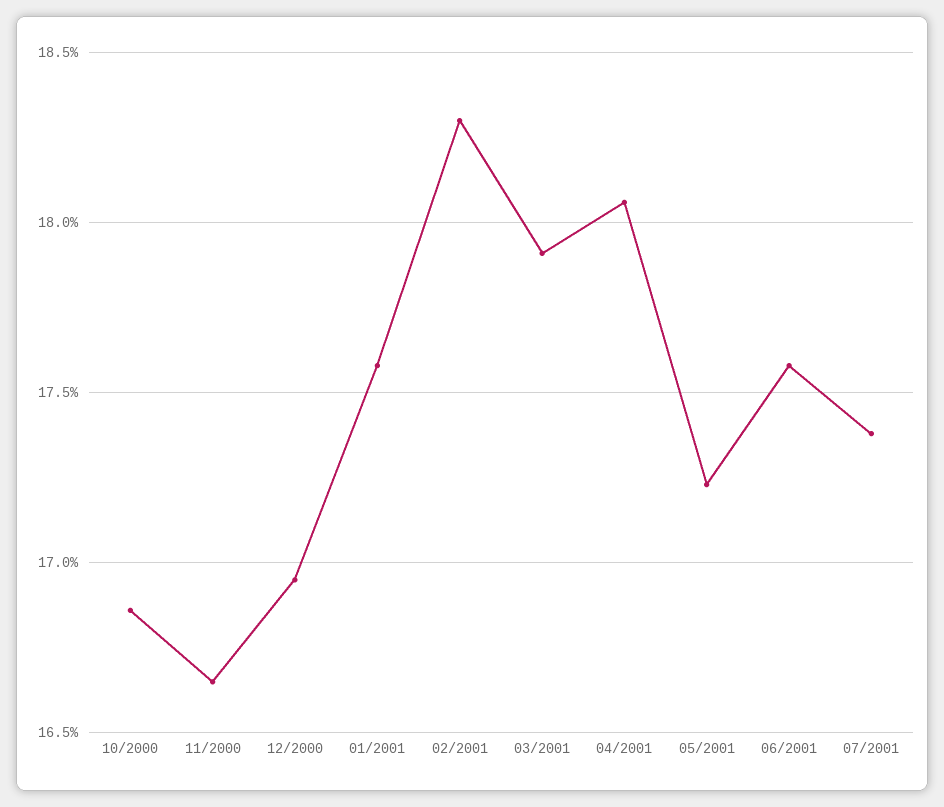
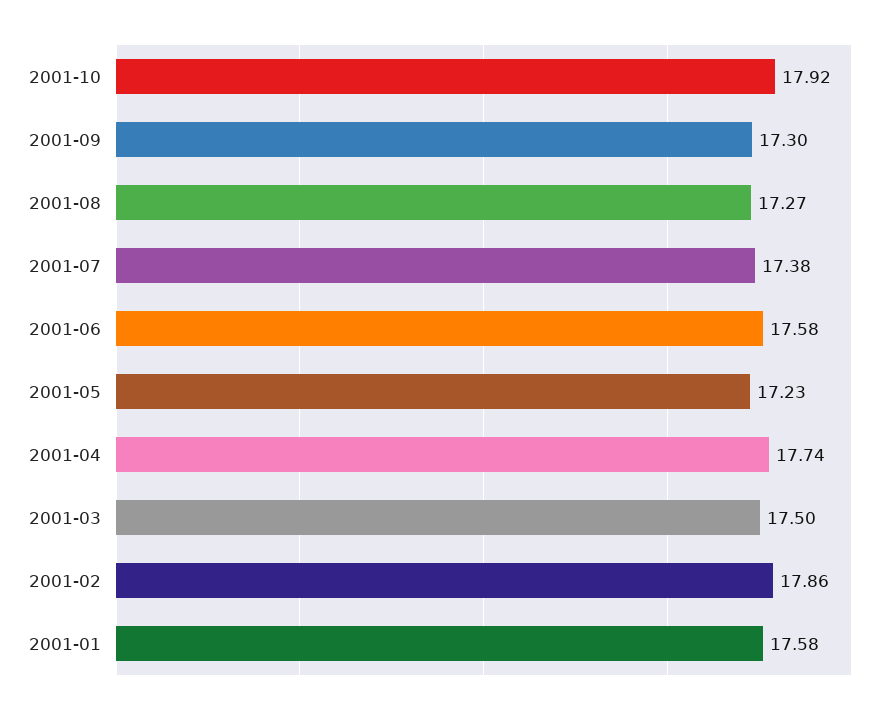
10/2000: 16.85 -> none
11/2000: 16.65 -> none
12/2000: 16.95 -> none
02/2001: 18.3 -> 17.86
03/2001: 17.9 -> 17.5
04/2001: 18.05 -> 17.74
2001-10: none -> 17.92
2001-09: none -> 17.3
2001-08: none -> 17.27

